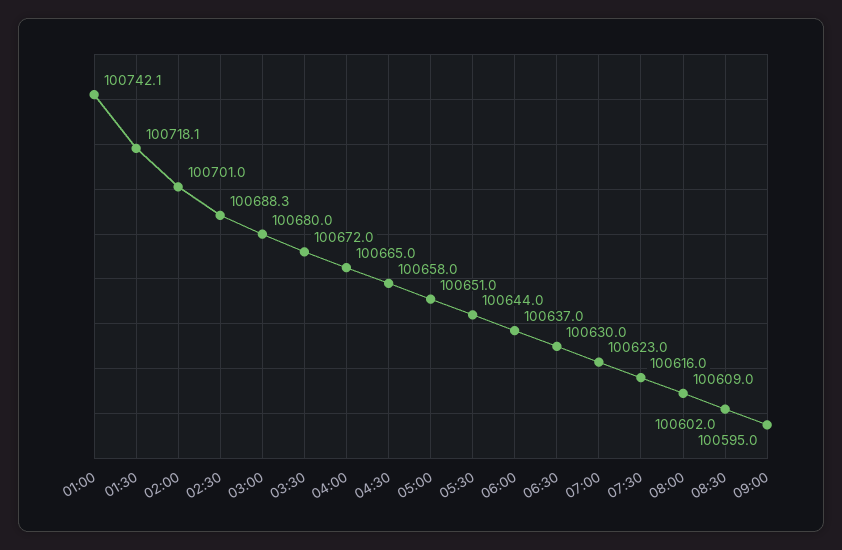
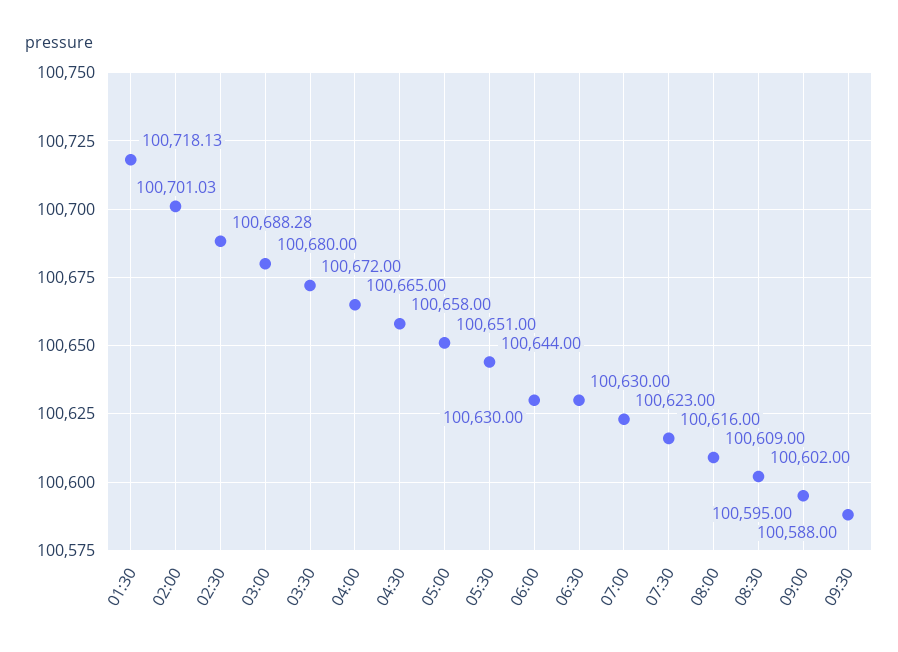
01:00: 100742.1 -> none
06:00: 100637 -> 100630
09:30: none -> 100588

